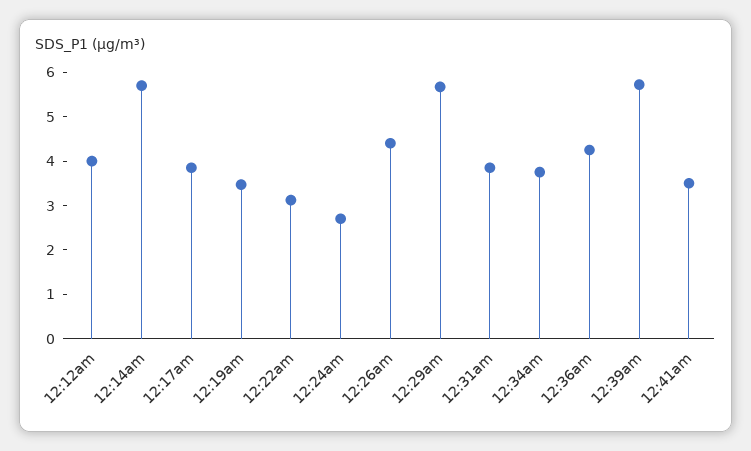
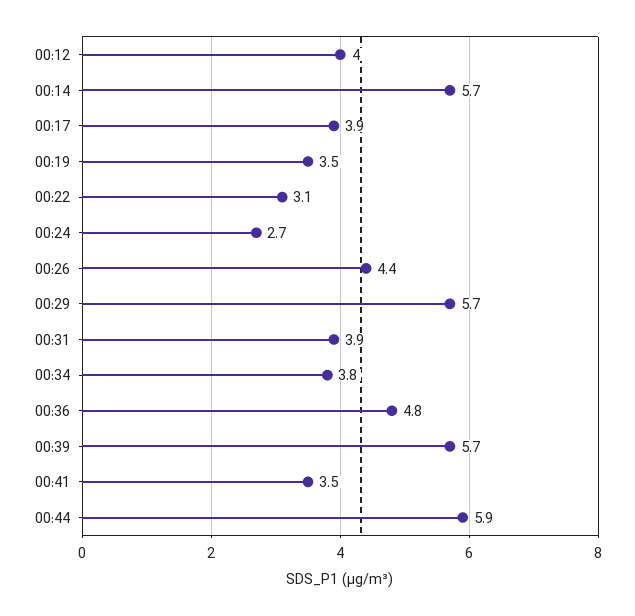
12:36am: 4.2 -> 4.8
00:44: none -> 5.9

